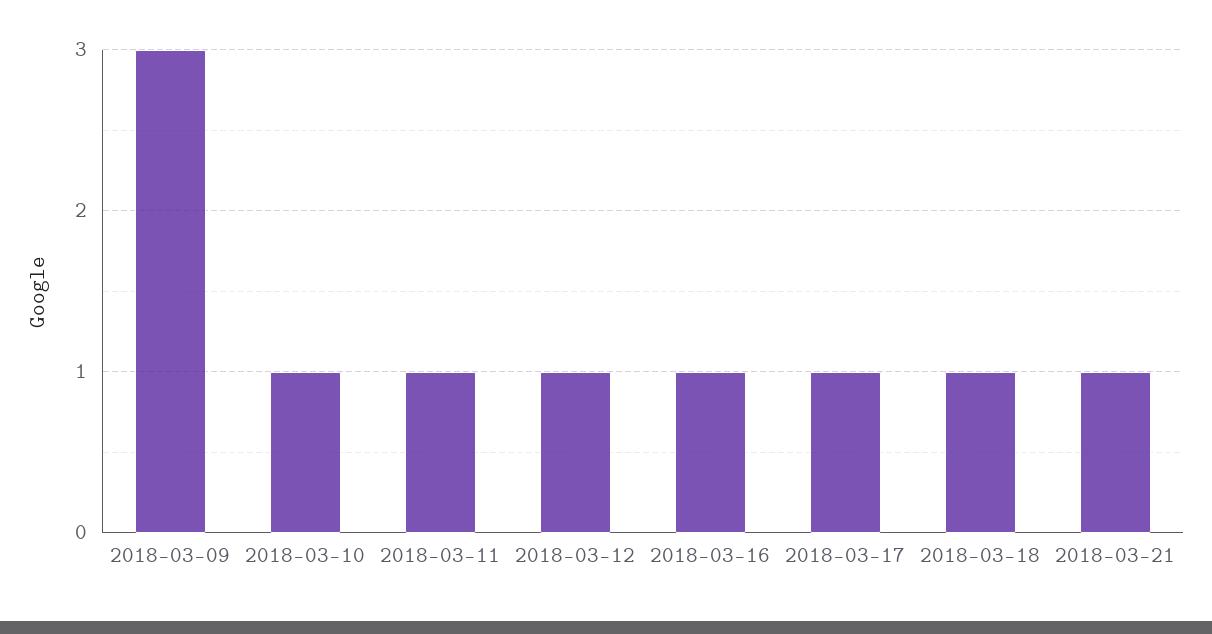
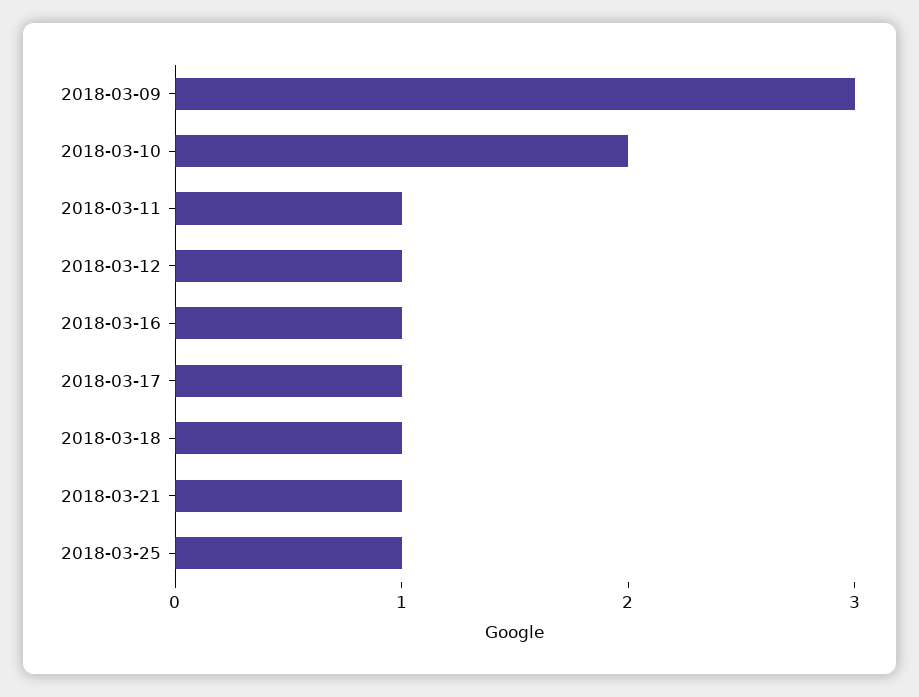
2018-03-10: 1 -> 2
2018-03-25: none -> 1

